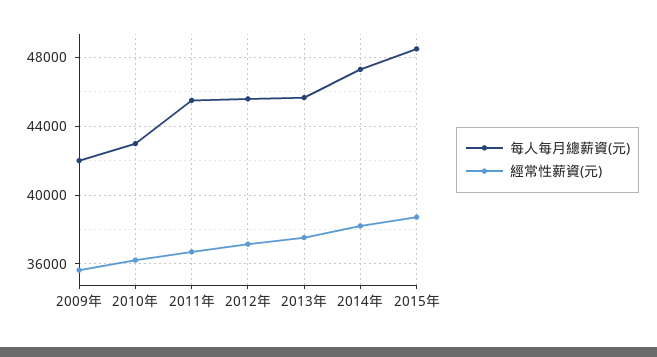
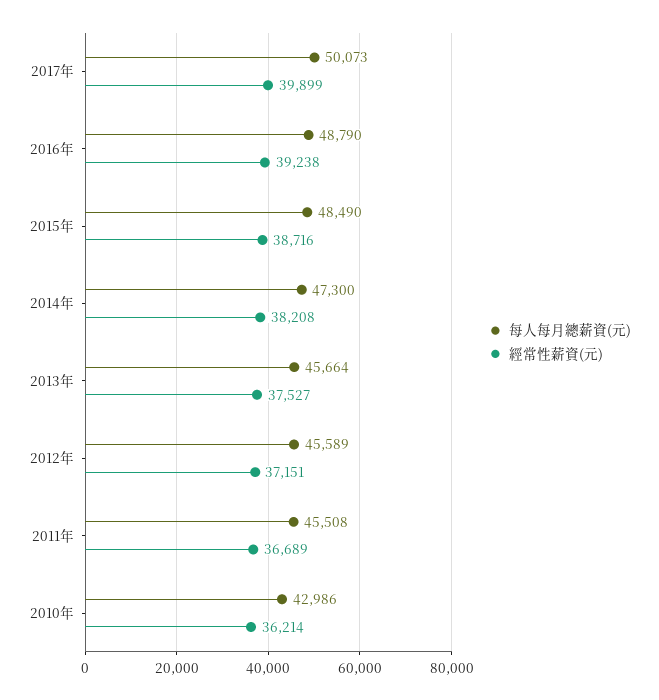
每人每月總薪資(元), 2009年: 42000 -> none
經常性薪資(元), 2009年: 35500 -> none
每人每月總薪資(元), 2017年: none -> 50073
經常性薪資(元), 2017年: none -> 39899
每人每月總薪資(元), 2016年: none -> 48790
經常性薪資(元), 2016年: none -> 39238

